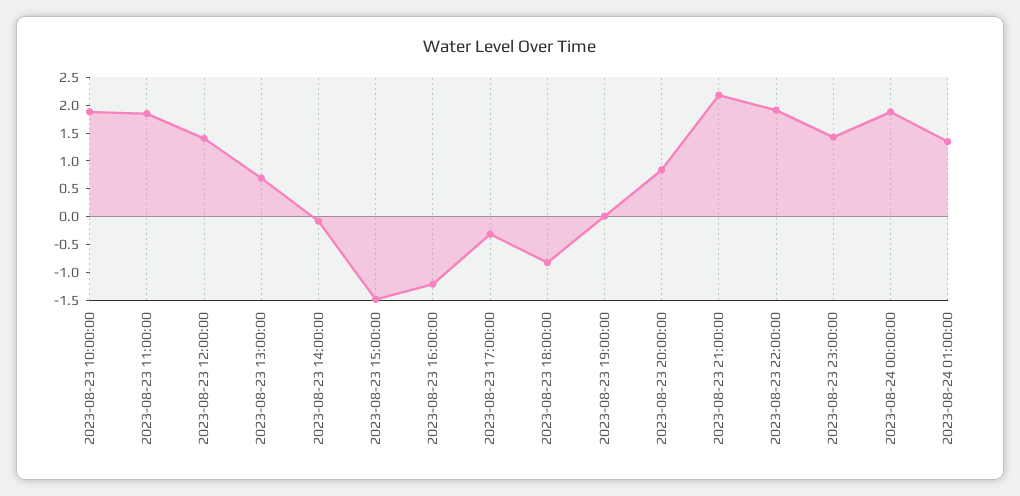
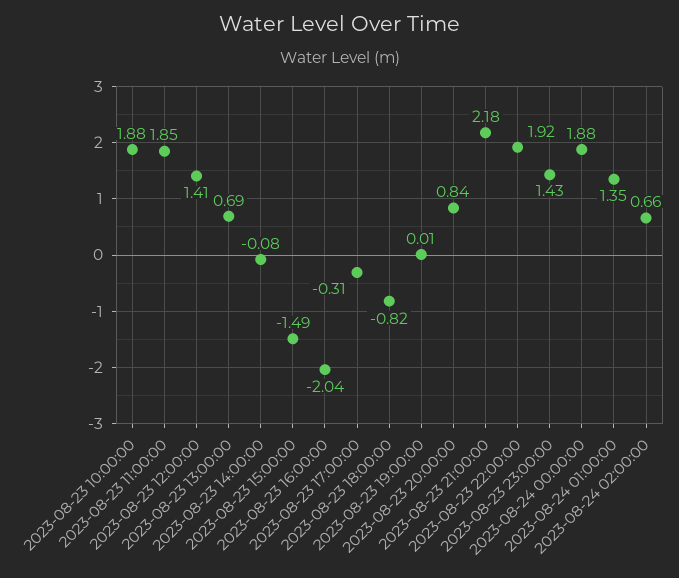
2023-08-23 16:00:00: -1.25 -> -2.04
2023-08-24 02:00:00: none -> 0.66

